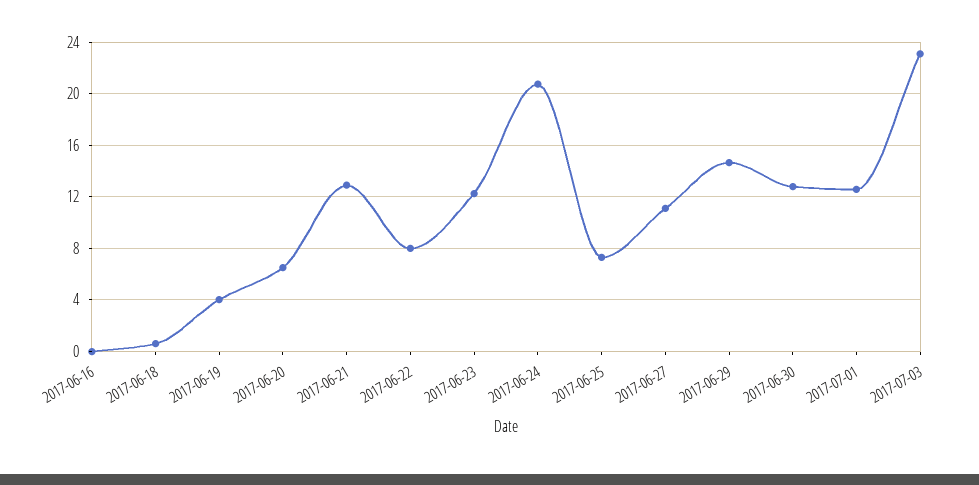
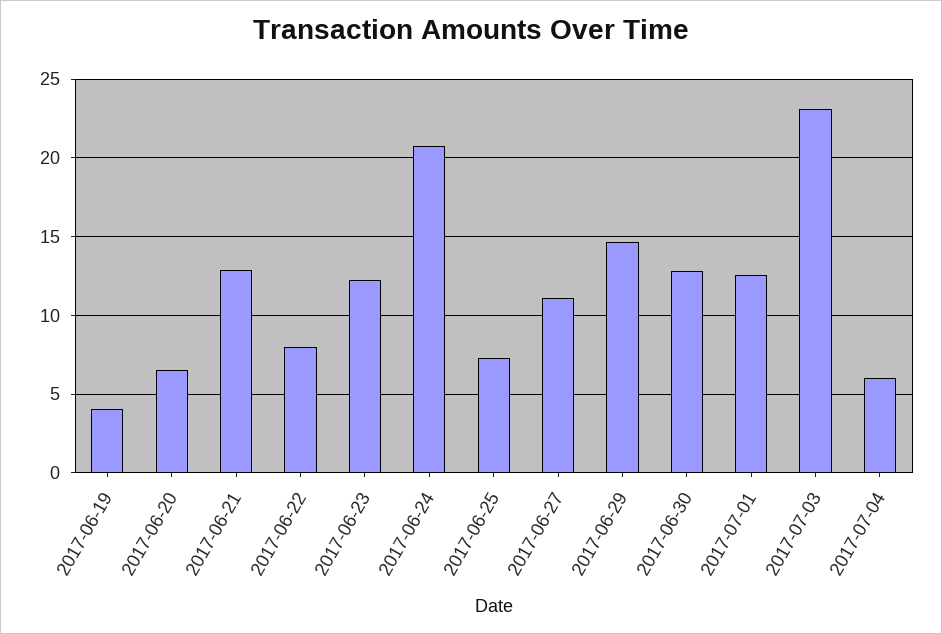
2017-06-16: 0 -> none
2017-06-18: 0.5 -> none
2017-07-04: none -> 6

